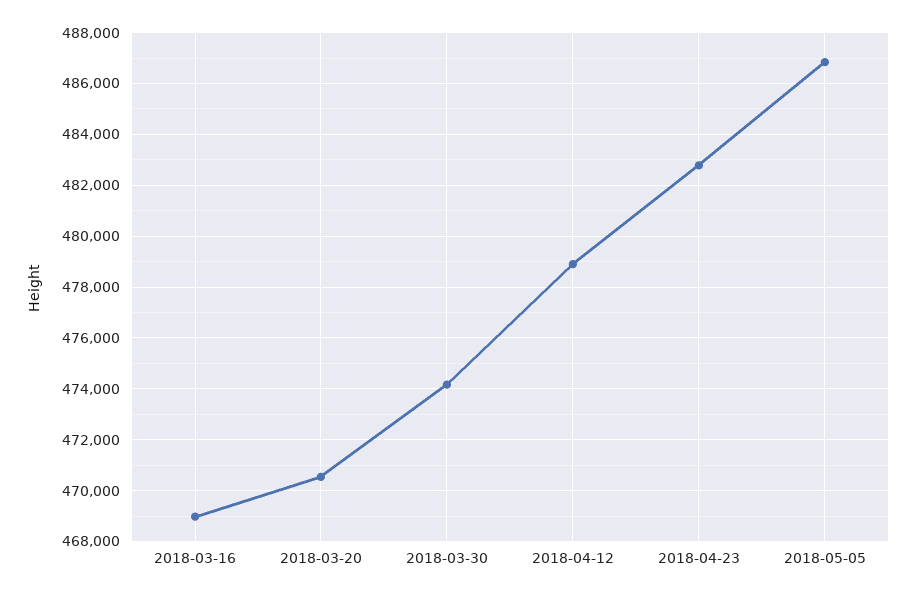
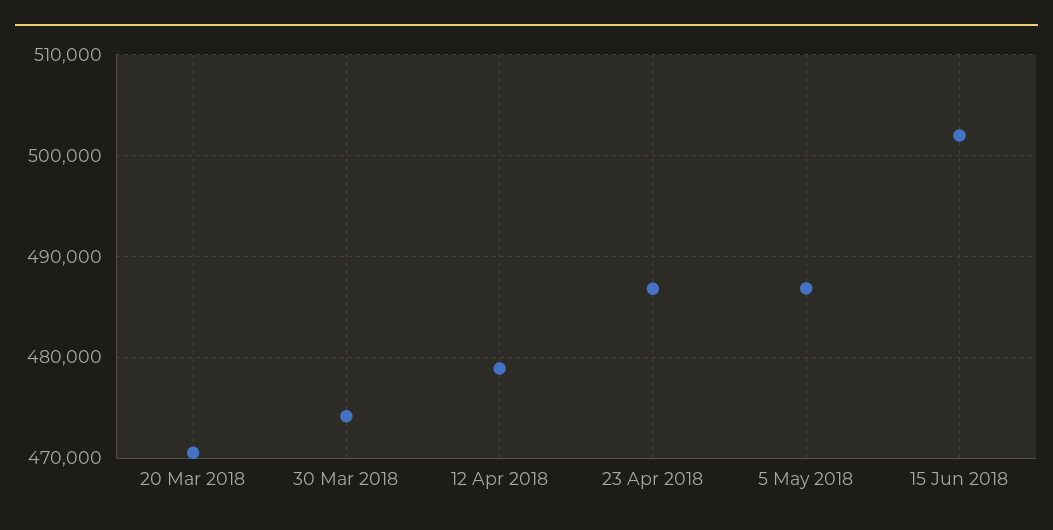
2018-03-16: 469000 -> none
2018-04-23: 482750 -> 487000
15 Jun 2018: none -> 502000

